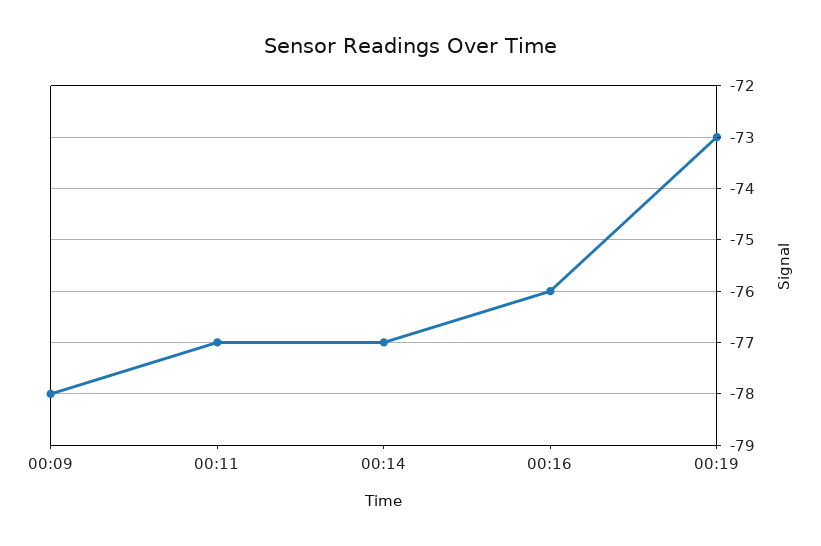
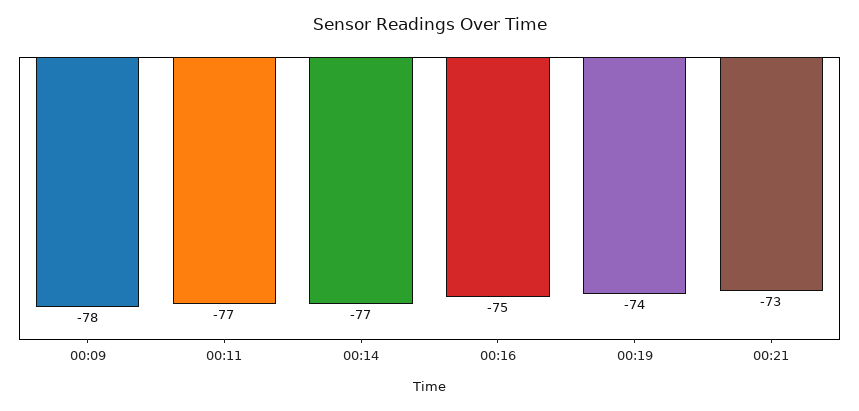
00:16: -76 -> -75
00:19: -73 -> -74
00:21: none -> -73

